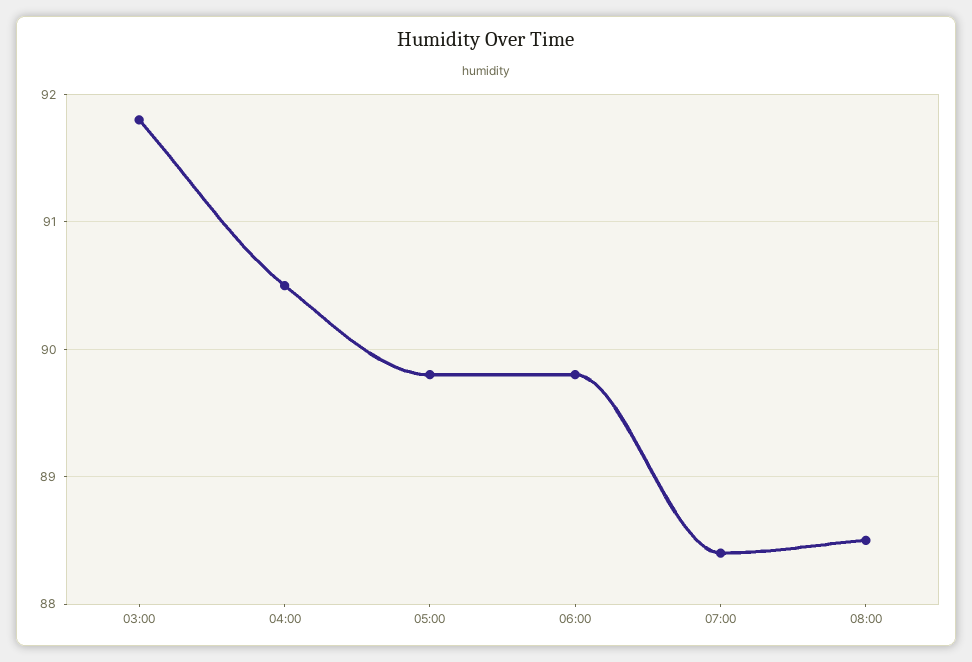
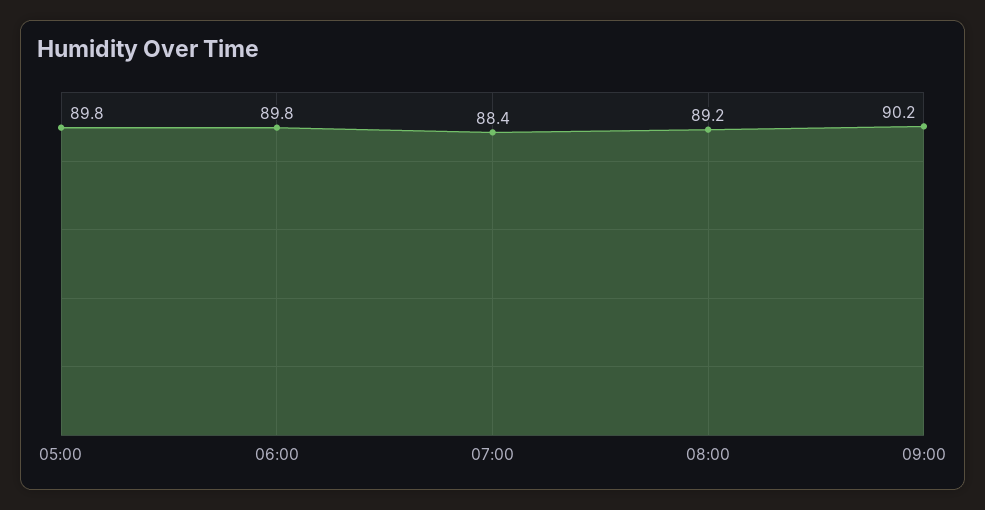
03:00: 91.8 -> none
04:00: 90.5 -> none
08:00: 88.5 -> 89.2
09:00: none -> 90.2

